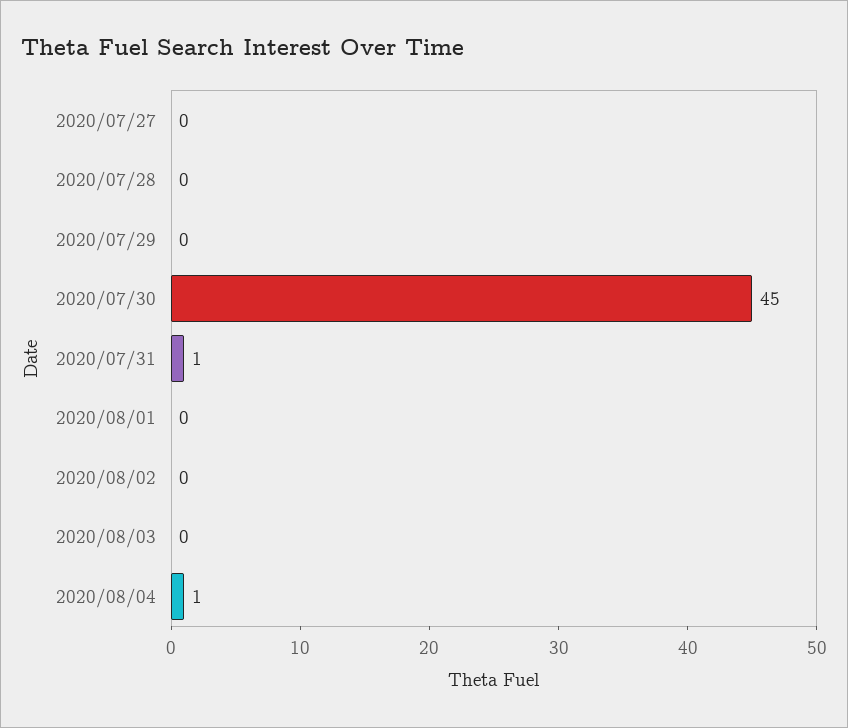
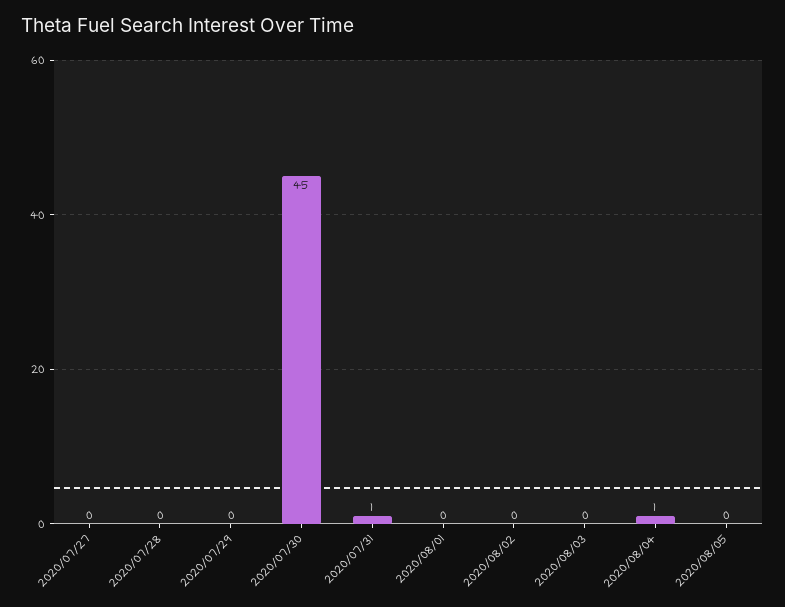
2020/08/05: none -> 0

